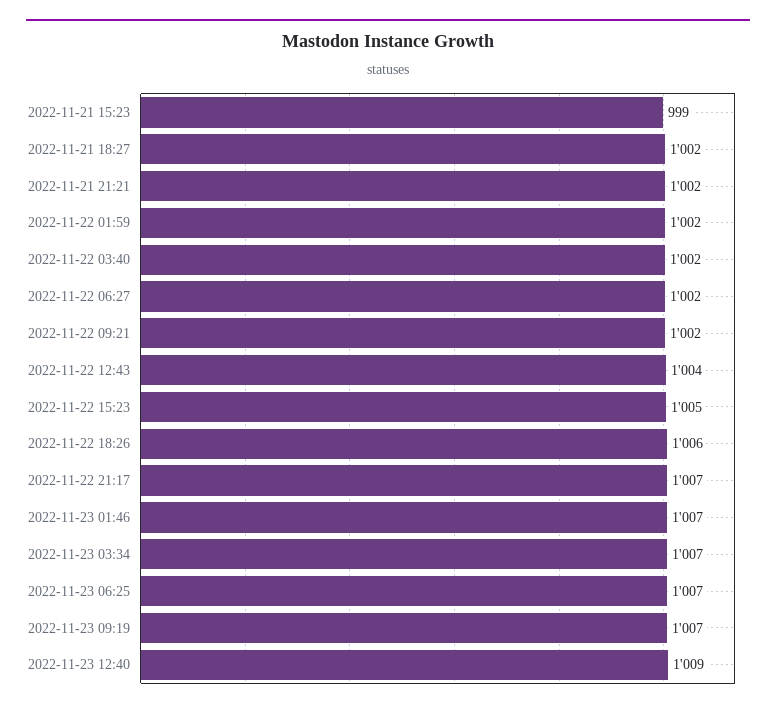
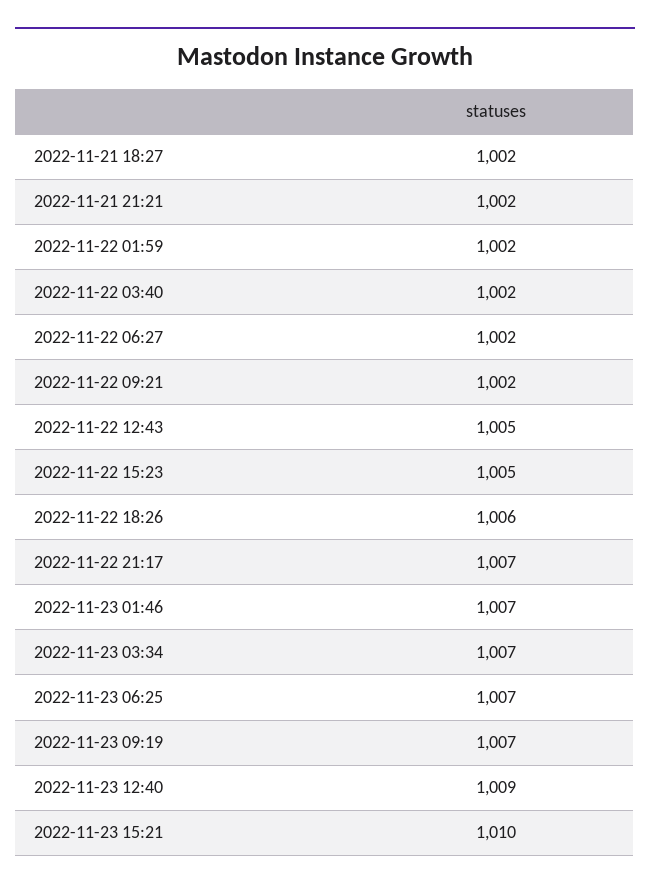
2022-11-21 15:23: 999 -> none
2022-11-22 12:43: 1004 -> 1005
2022-11-23 15:21: none -> 1010

